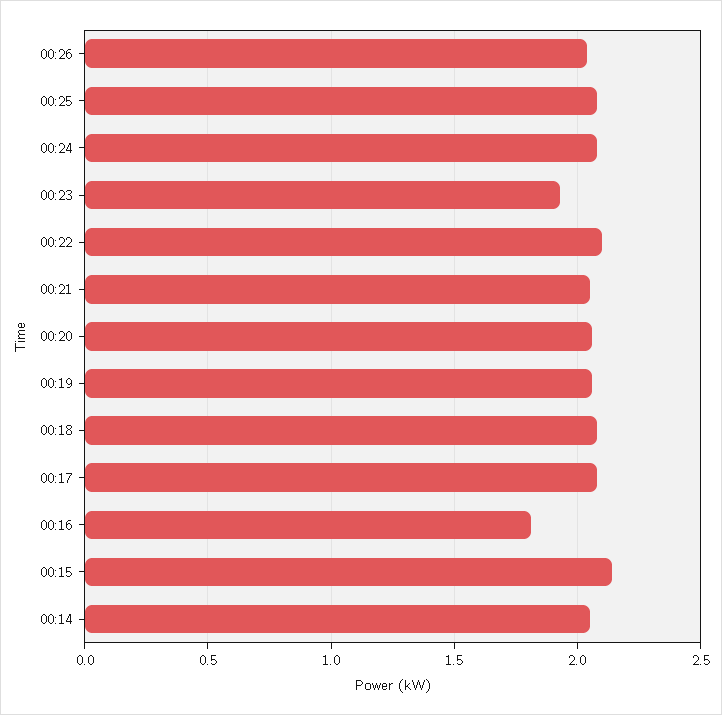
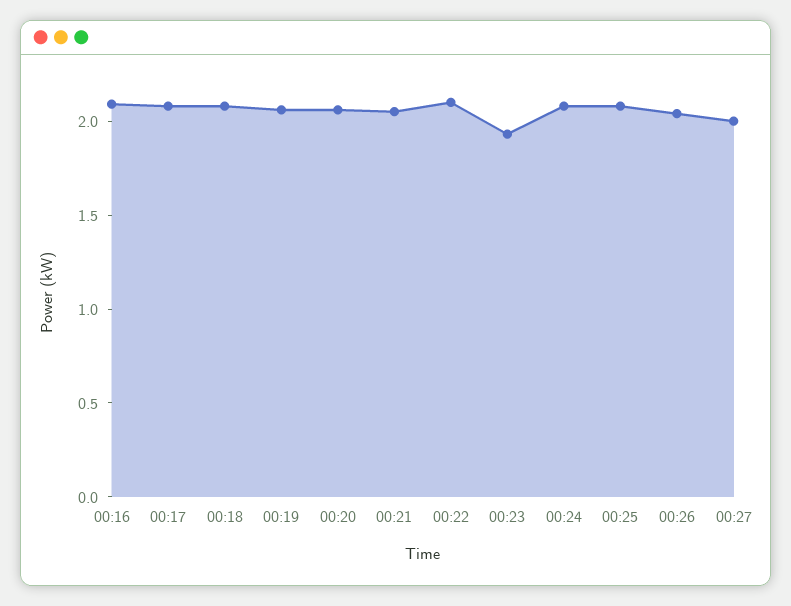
00:16: 1.8 -> 2.1
00:15: 2.15 -> none
00:14: 2.05 -> none
00:27: none -> 2

